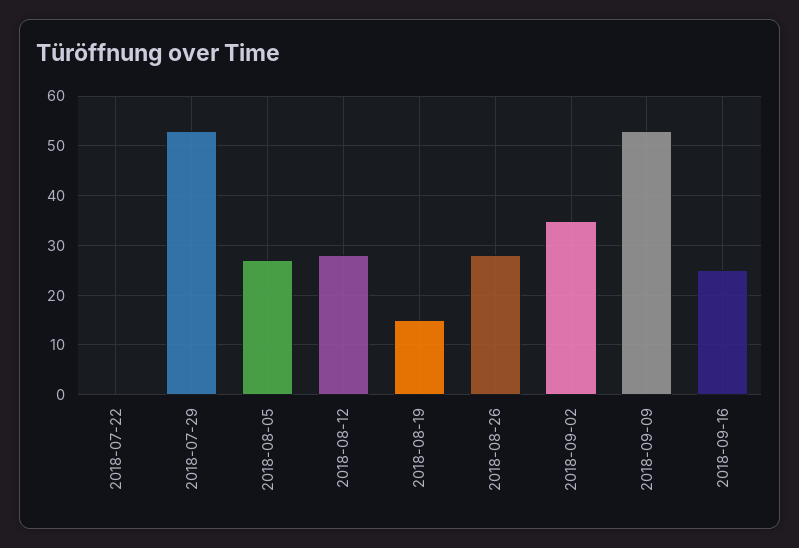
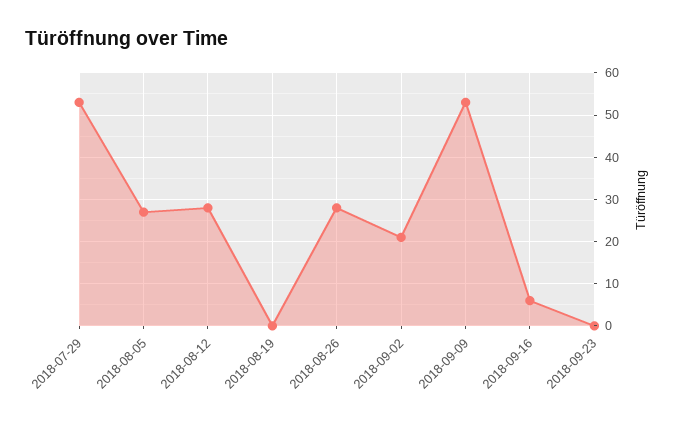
2018-07-22: 0 -> none
2018-08-19: 15 -> 0
2018-09-02: 35 -> 20
2018-09-16: 25 -> 5
2018-09-23: none -> 0

